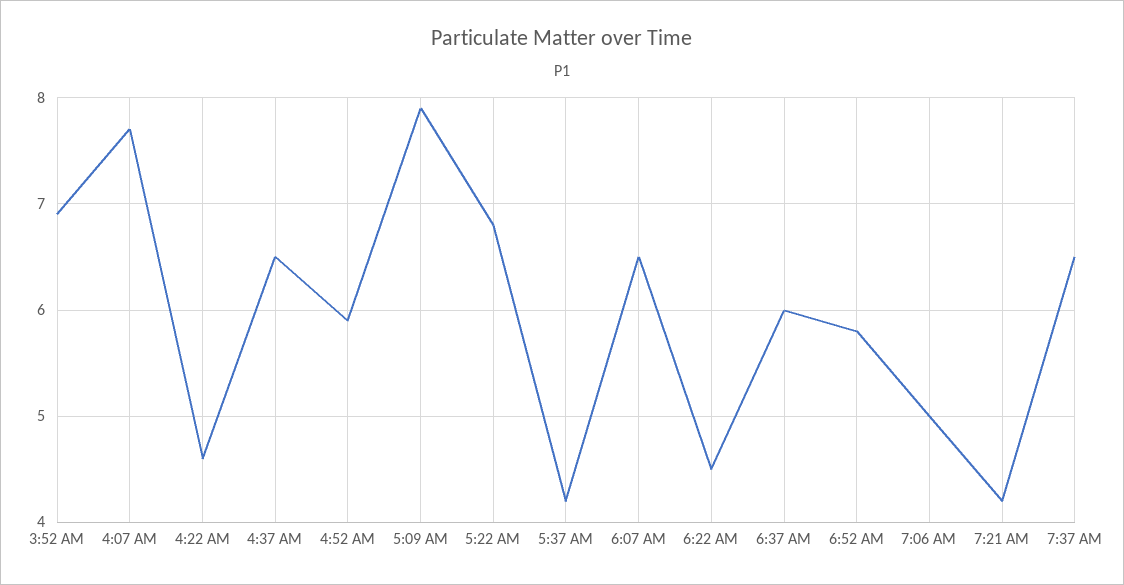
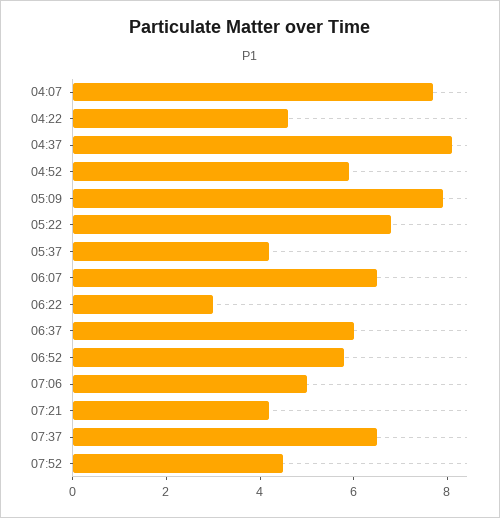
3:52 AM: 6.9 -> none
4:37 AM: 6.5 -> 8
6:22 AM: 4.5 -> 3
07:52: none -> 4.5

